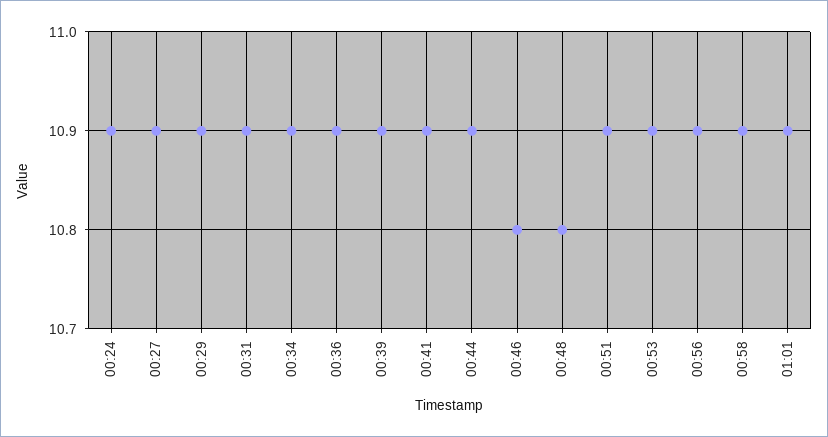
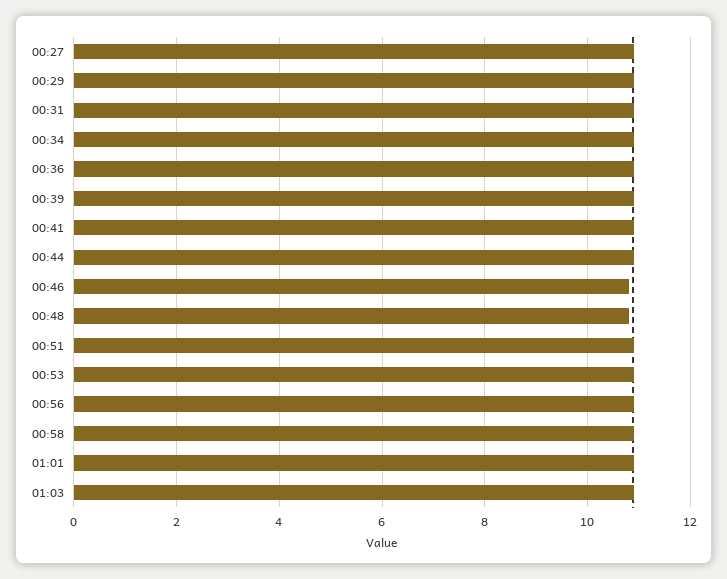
00:24: 10.9 -> none
01:03: none -> 11

